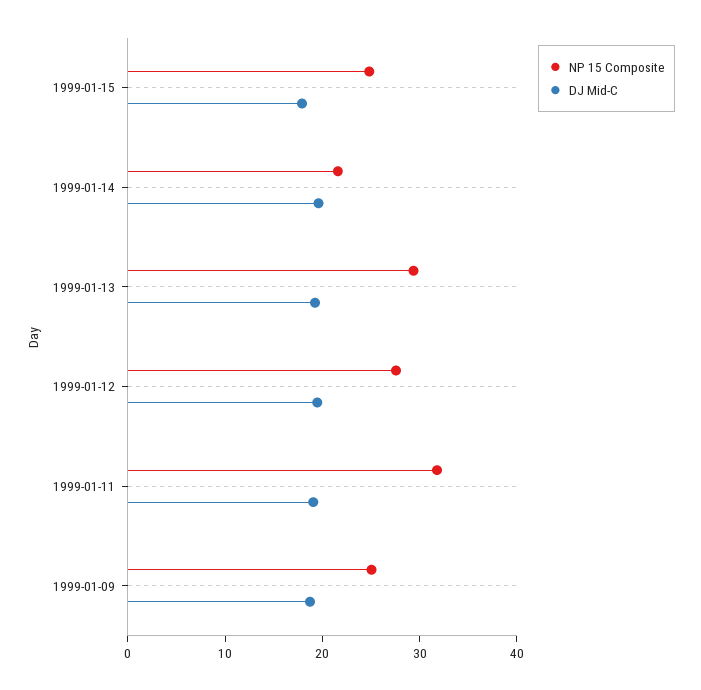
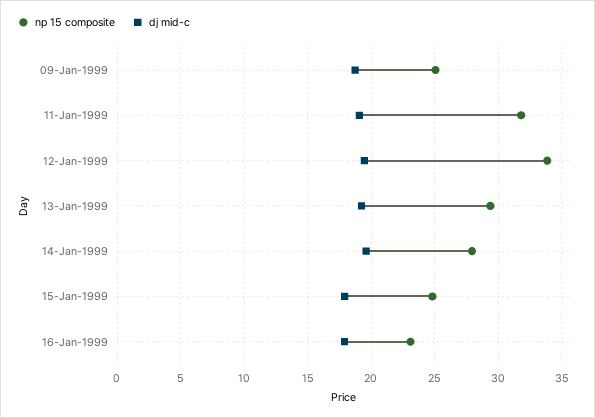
NP 15 Composite, 1999-01-14: 22 -> 28
NP 15 Composite, 1999-01-12: 28 -> 34
NP 15 Composite, 16-Jan-1999: none -> 23
DJ Mid-C, 16-Jan-1999: none -> 18

